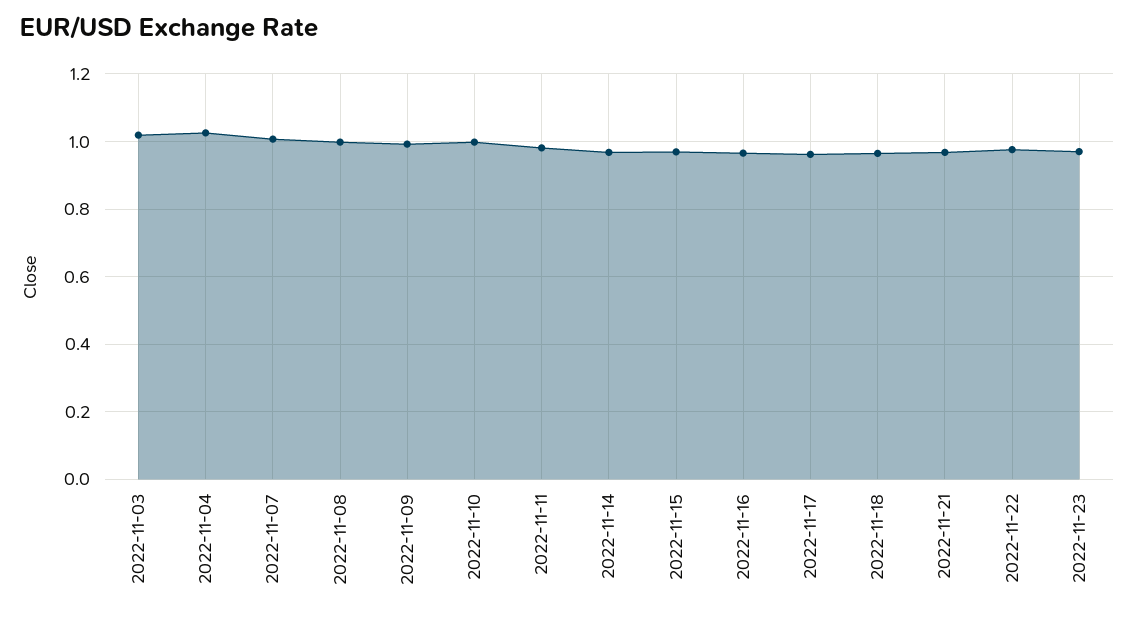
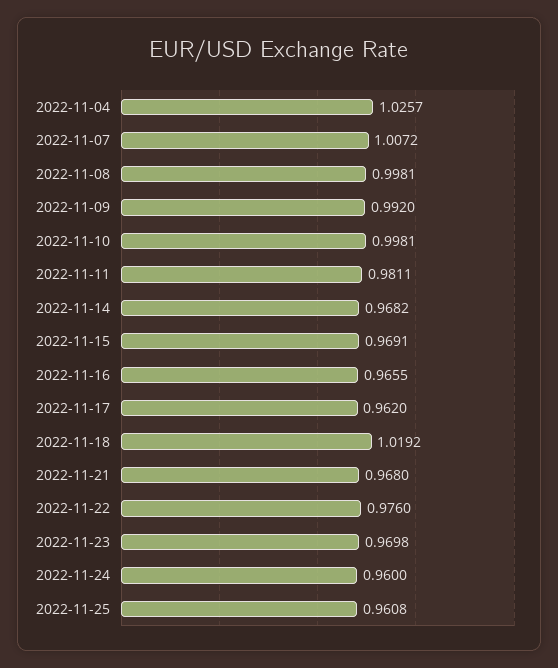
2022-11-03: 1.02 -> none
2022-11-18: 0.96 -> 1.0192
2022-11-24: none -> 0.96
2022-11-25: none -> 0.9608

